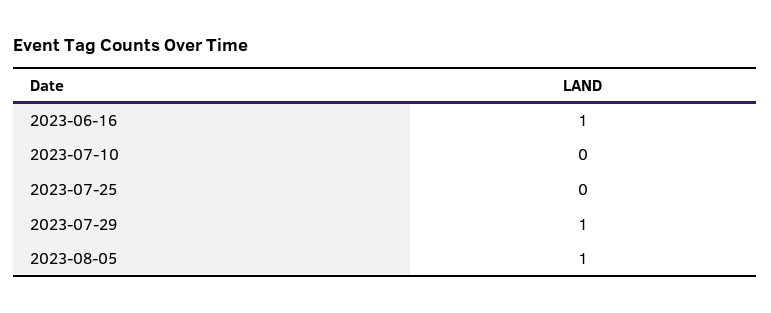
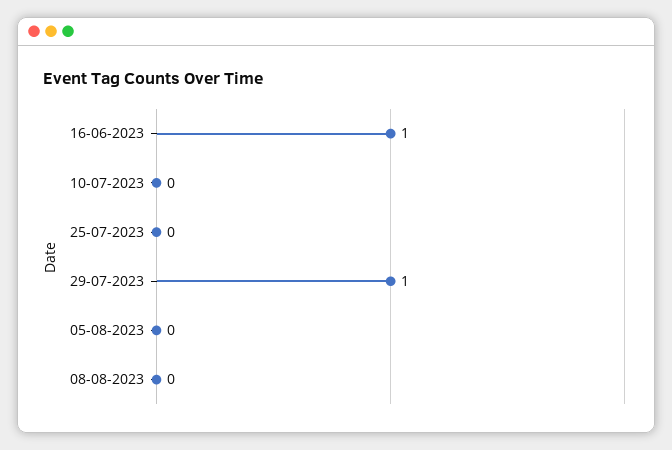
2023-08-05: 1 -> 0
08-08-2023: none -> 0

